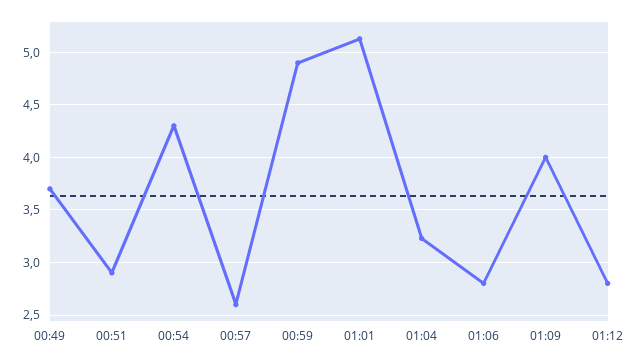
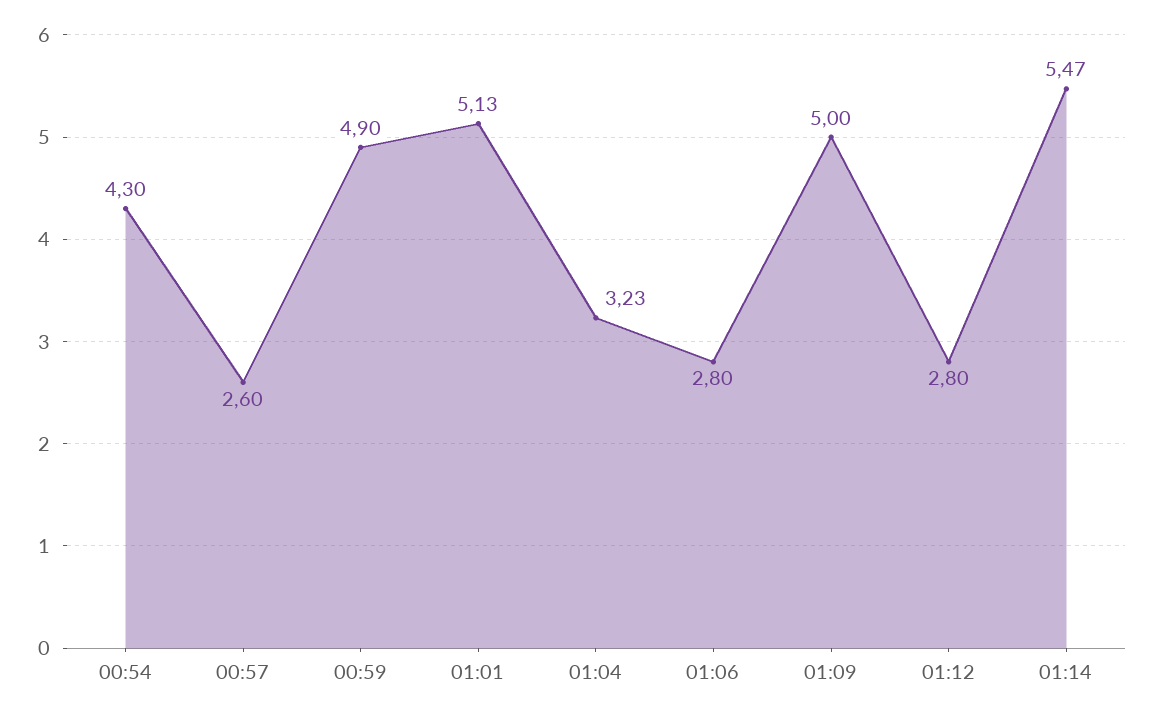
00:49: 3.7 -> none
00:51: 2.9 -> none
01:09: 4 -> 5
01:14: none -> 5.47

